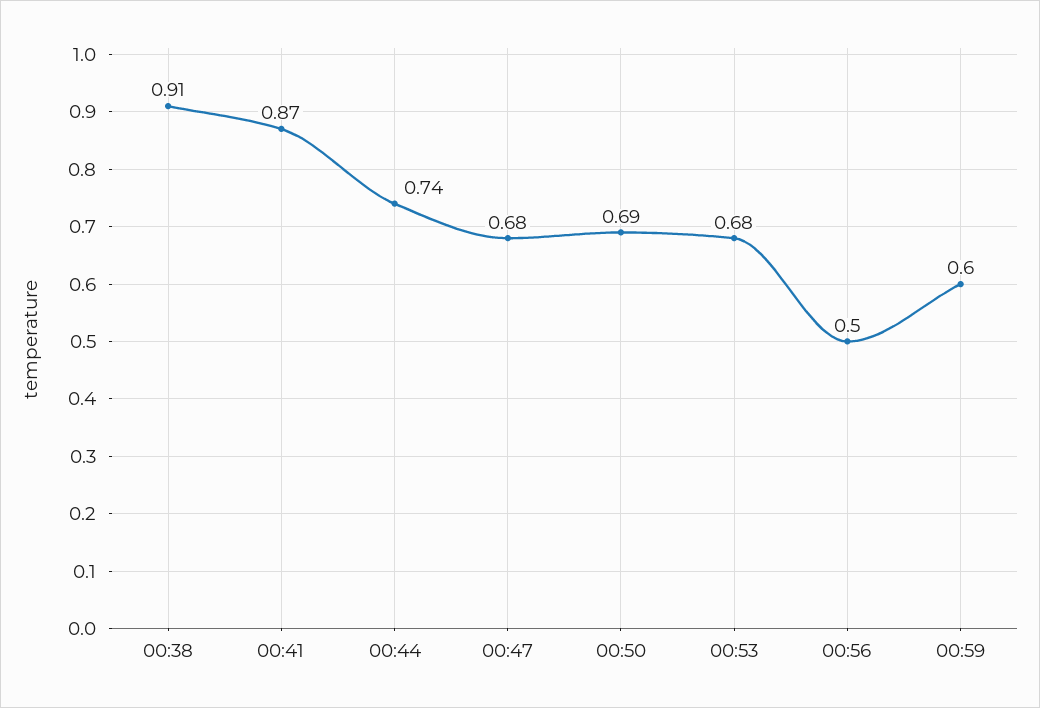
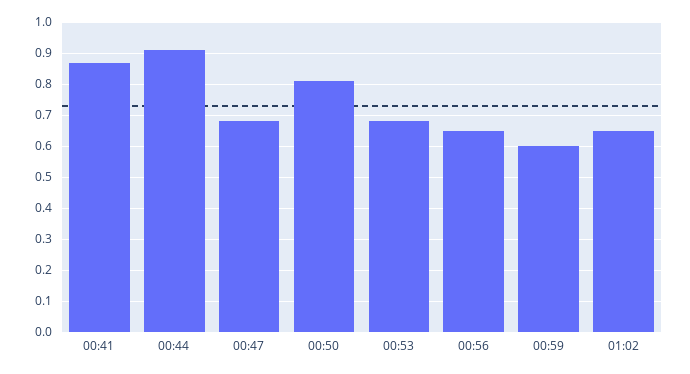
00:38: 0.91 -> none
00:44: 0.74 -> 0.9
00:50: 0.69 -> 0.8
00:56: 0.5 -> 0.65
01:02: none -> 0.65

